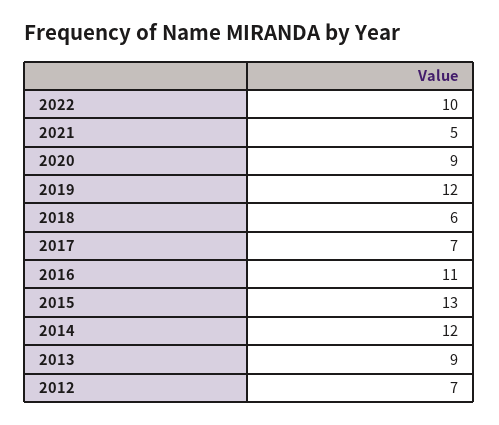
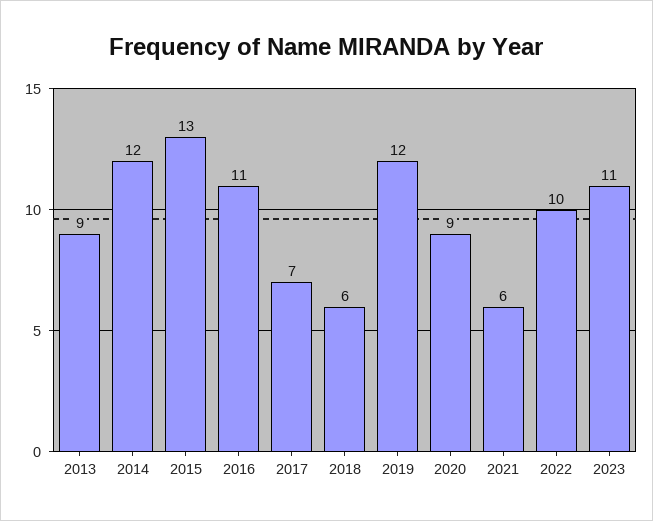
2021: 5 -> 6
2012: 7 -> none
2023: none -> 11

